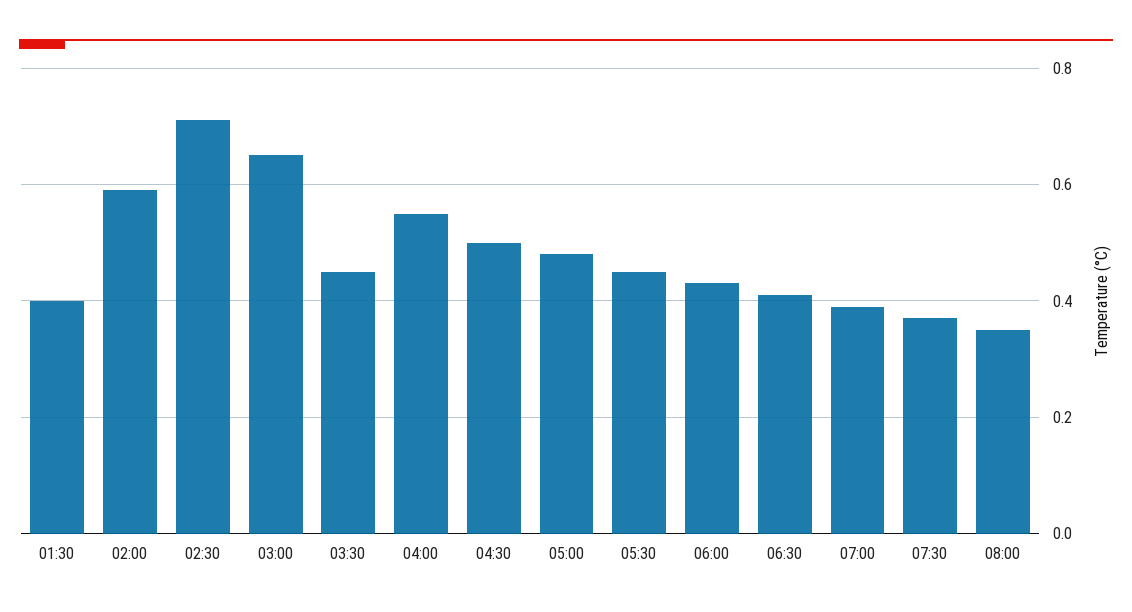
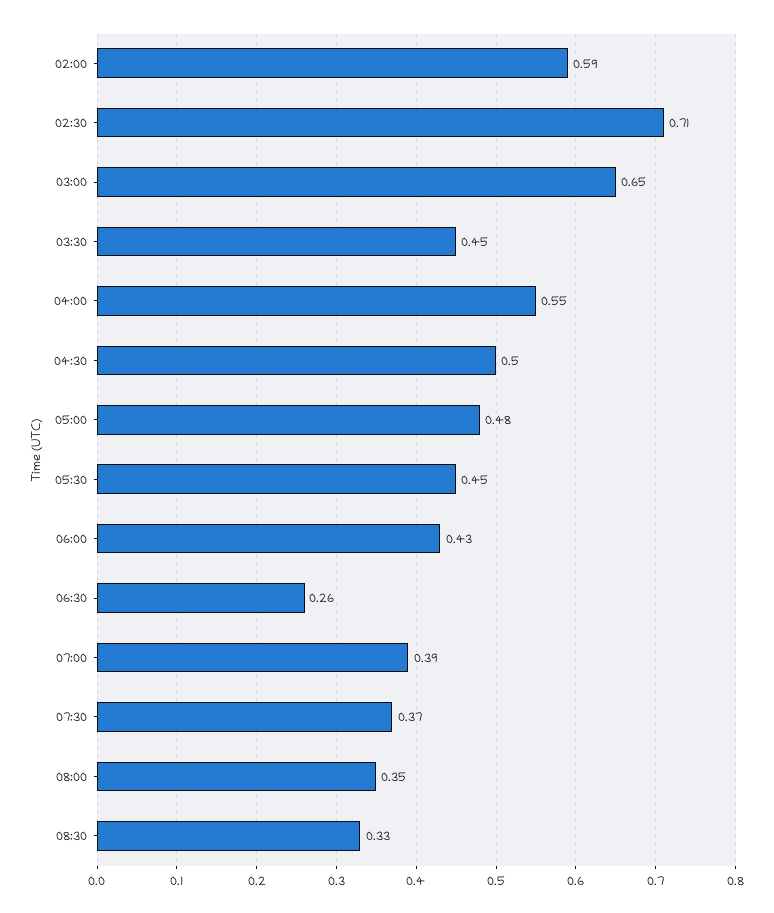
01:30: 0.4 -> none
06:30: 0.4 -> 0.26
08:30: none -> 0.33

